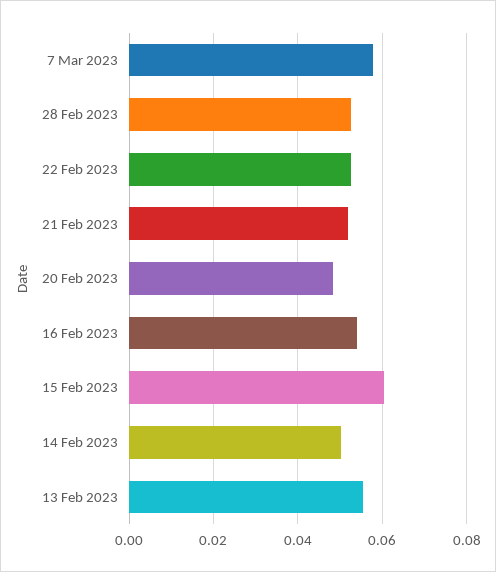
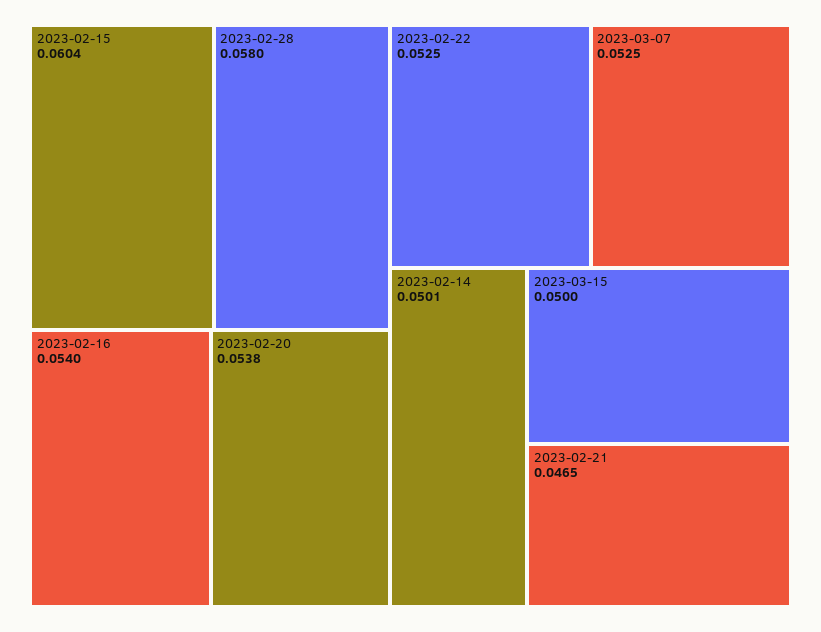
7 Mar 2023: 0.058 -> 0.0525
28 Feb 2023: 0.052 -> 0.058
21 Feb 2023: 0.052 -> 0.0465
20 Feb 2023: 0.048 -> 0.0538
13 Feb 2023: 0.056 -> none
2023-03-15: none -> 0.05

